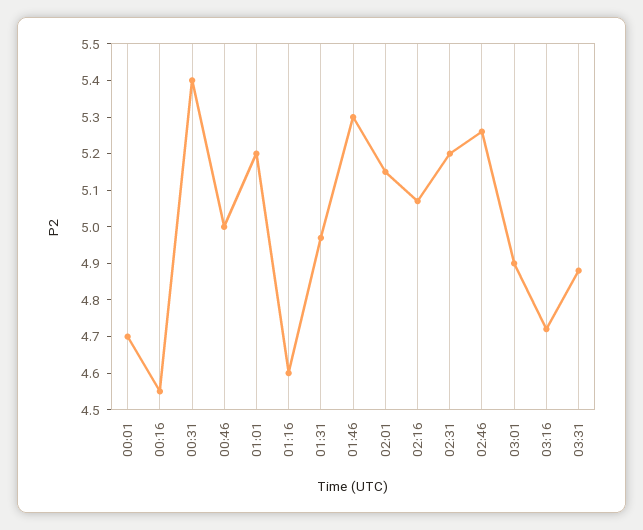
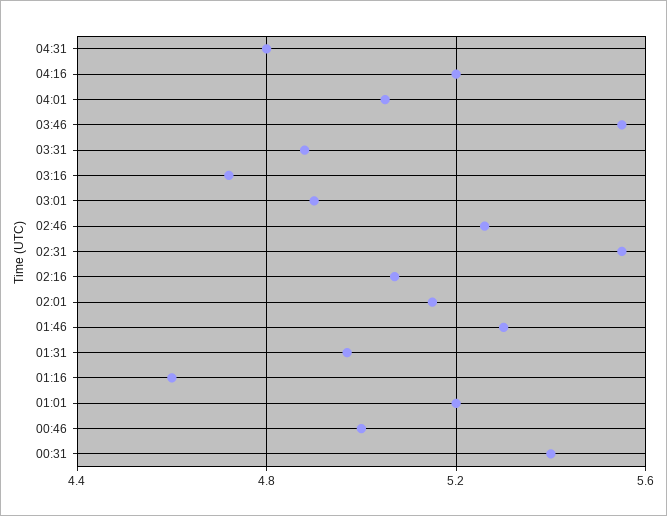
00:01: 4.7 -> none
00:16: 4.55 -> none
02:31: 5.2 -> 5.55
04:31: none -> 4.8
04:16: none -> 5.2
04:01: none -> 5.05
03:46: none -> 5.55

